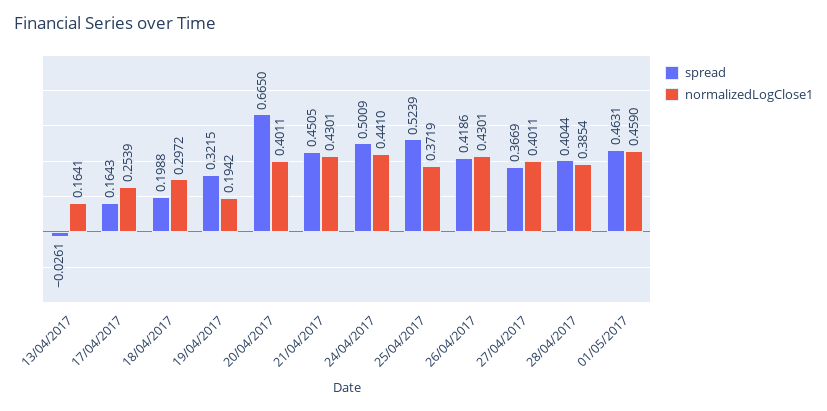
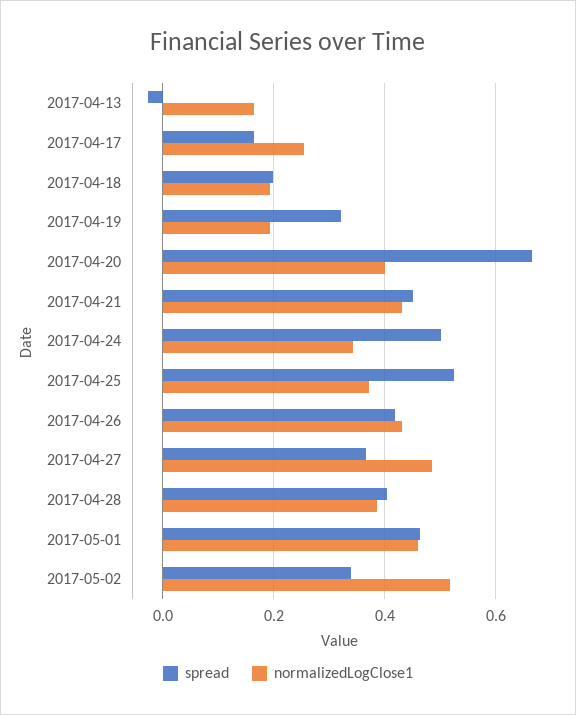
normalizedLogClose1, 18/04/2017: 0.2972 -> 0.2
normalizedLogClose1, 24/04/2017: 0.441 -> 0.34
normalizedLogClose1, 27/04/2017: 0.4011 -> 0.48
spread, 2017-05-02: none -> 0.34
normalizedLogClose1, 2017-05-02: none -> 0.52

